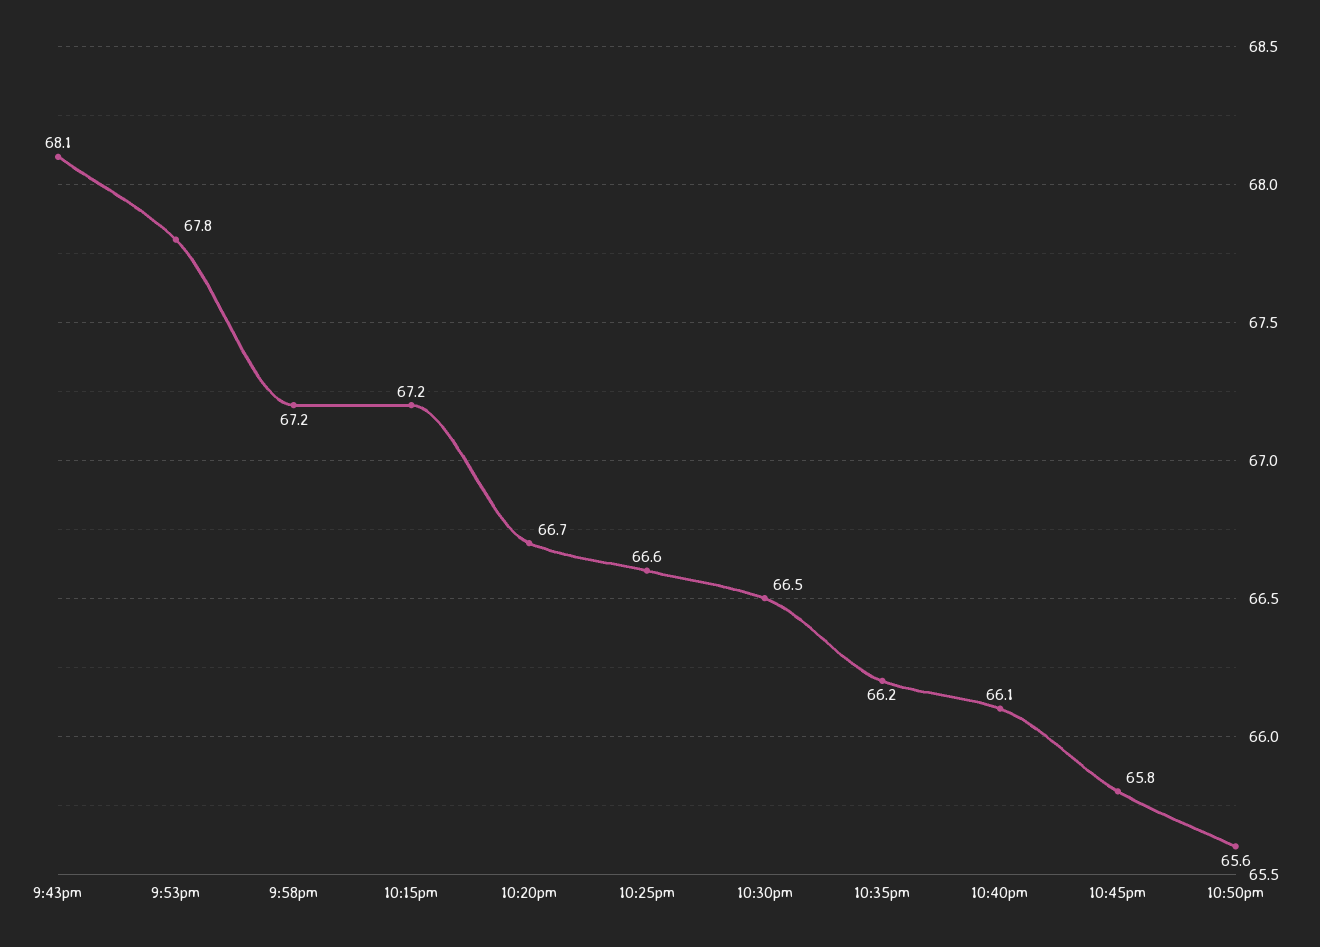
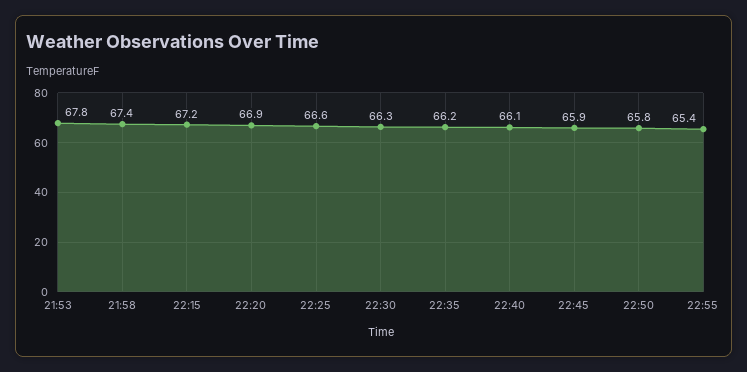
9:43pm: 68.1 -> none
9:58pm: 67.2 -> 67.4
10:20pm: 66.7 -> 66.9
10:30pm: 66.5 -> 66.3
10:45pm: 65.8 -> 65.9
10:50pm: 65.6 -> 65.8
22:55: none -> 65.4

